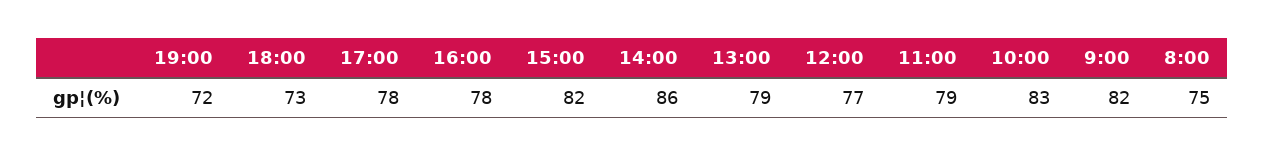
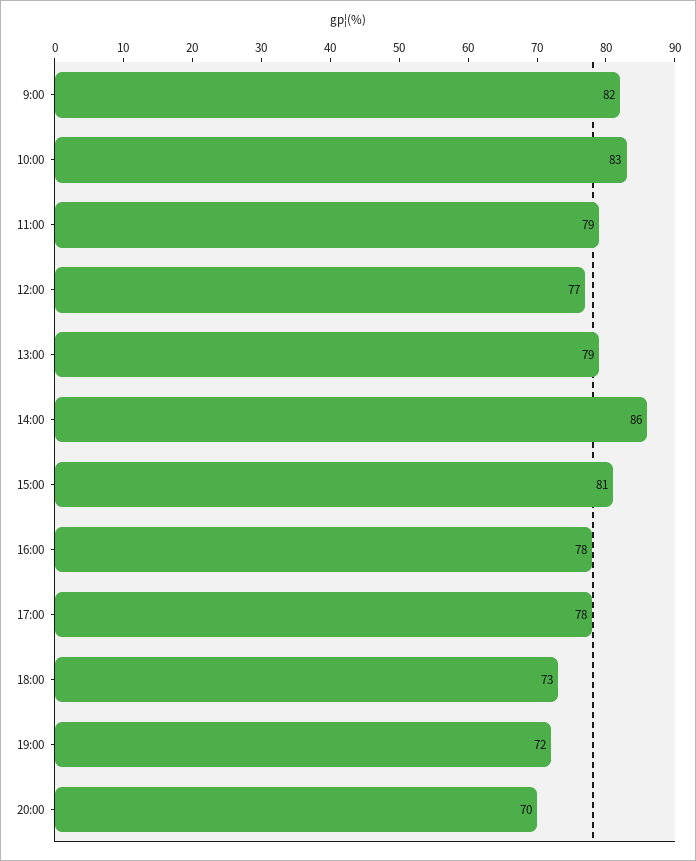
15:00: 82 -> 81
8:00: 75 -> none
20:00: none -> 70

